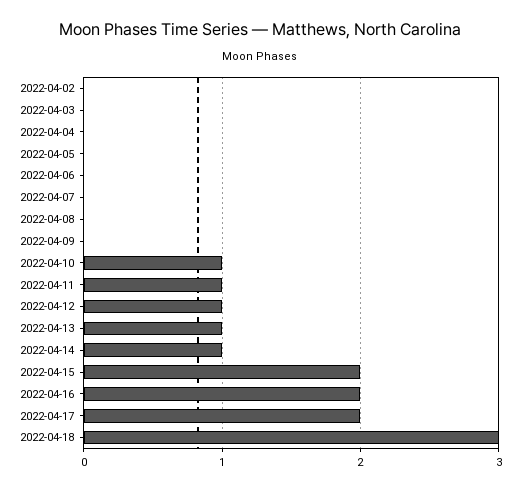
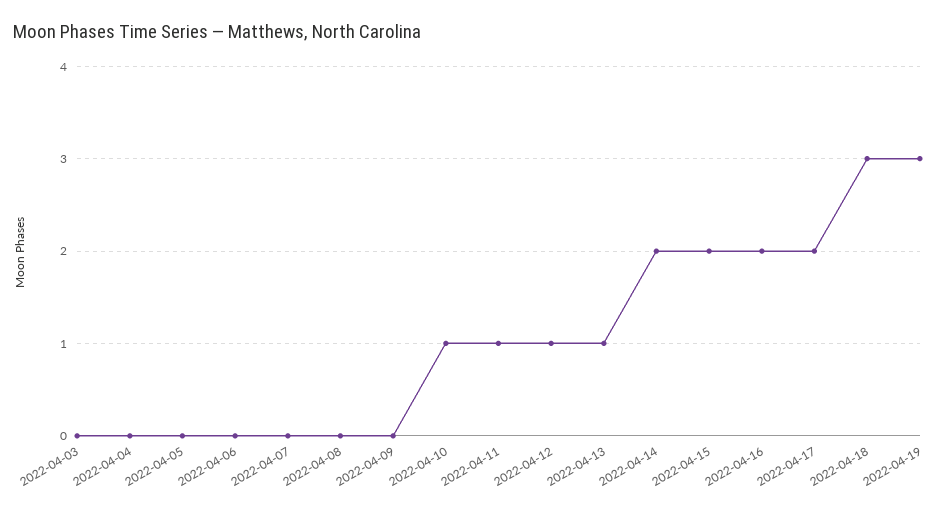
2022-04-02: 0 -> none
2022-04-14: 1 -> 2
2022-04-19: none -> 3

